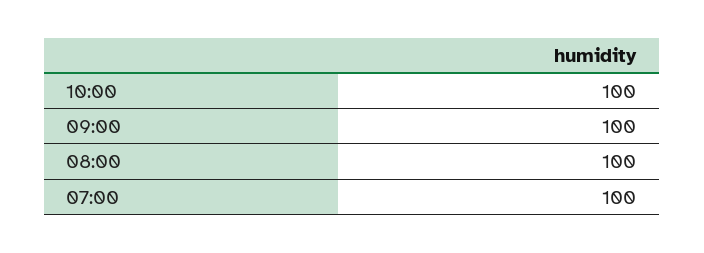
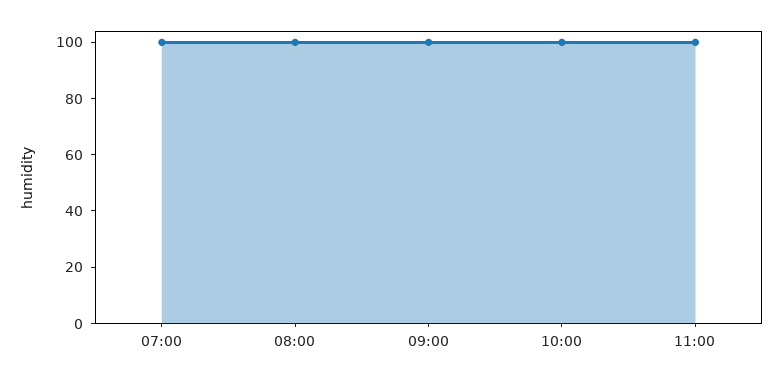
11:00: none -> 100

